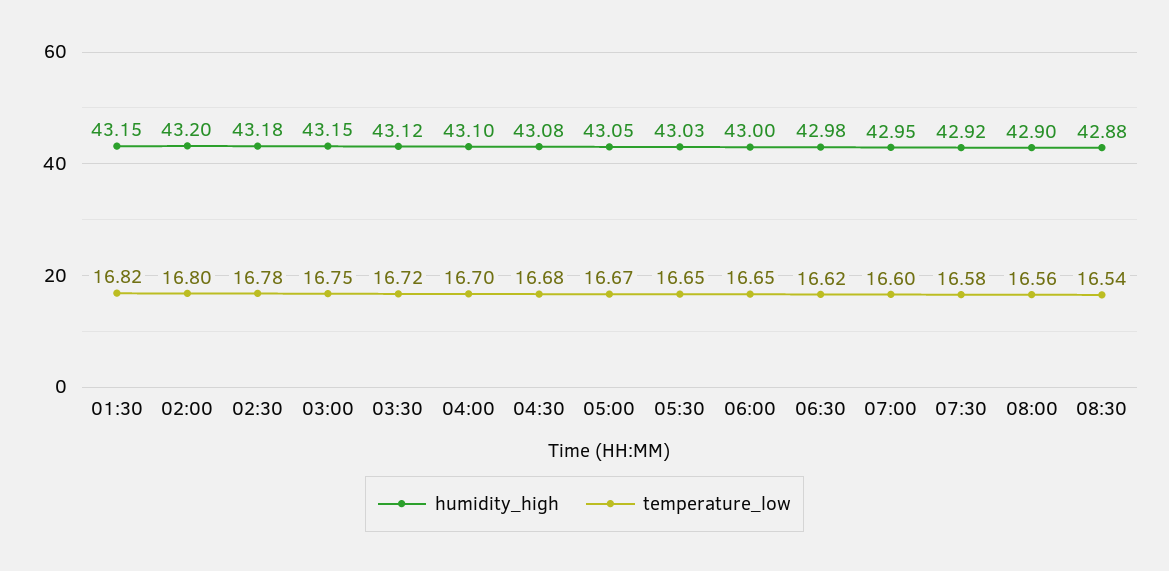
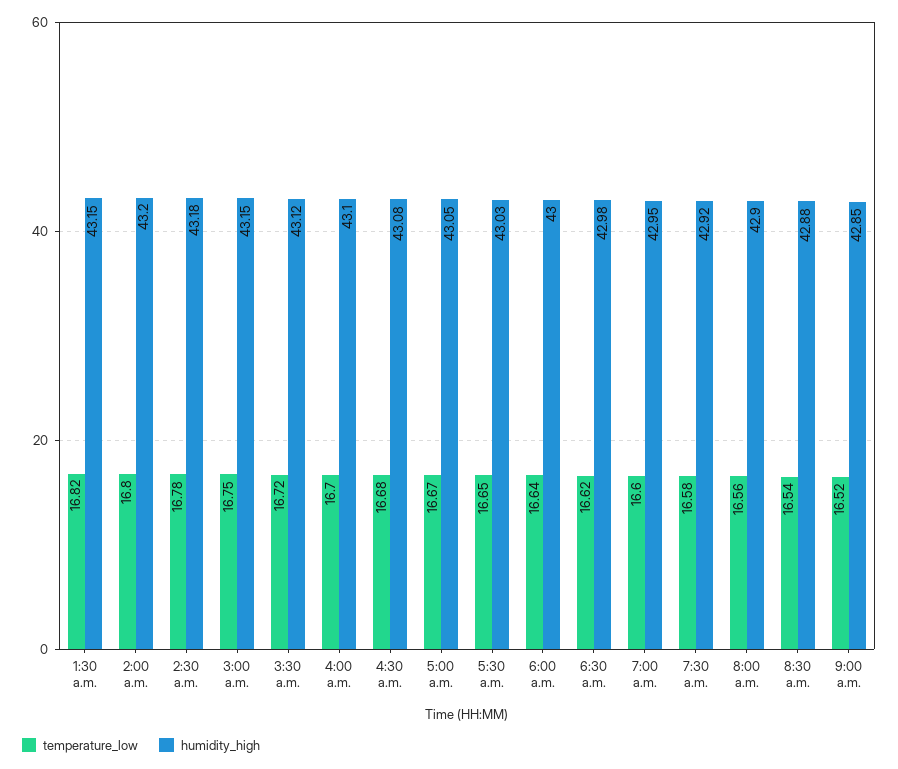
temperature_low, 06:00: 16.65 -> 16.64
temperature_low, 9:00 a.m.: none -> 16.52
humidity_high, 9:00 a.m.: none -> 42.85

